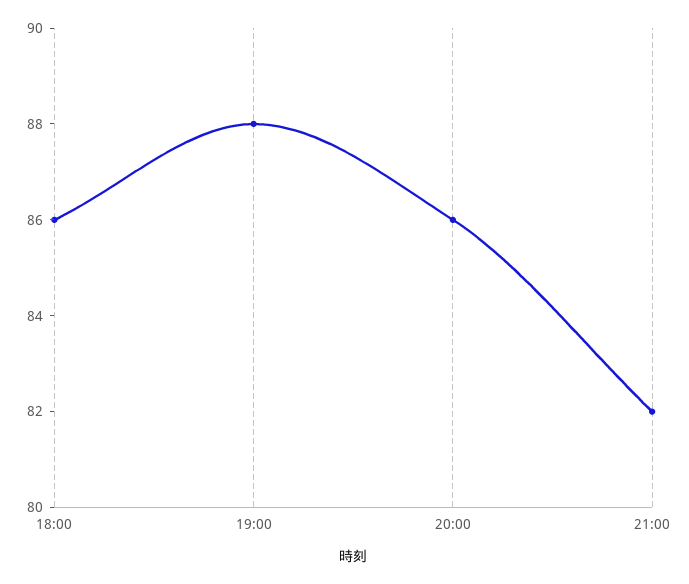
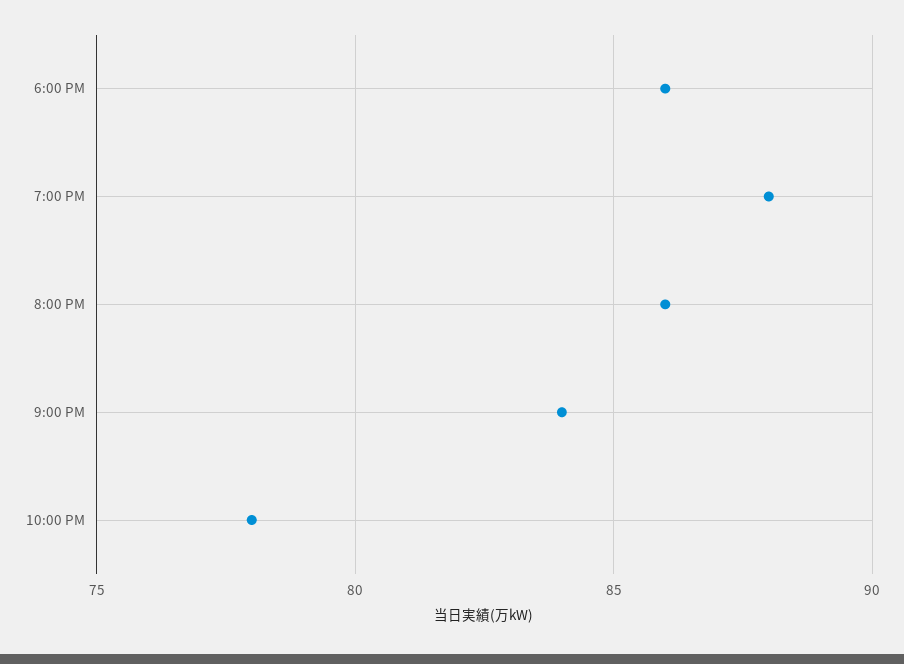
21:00: 82 -> 84
10:00 PM: none -> 78

